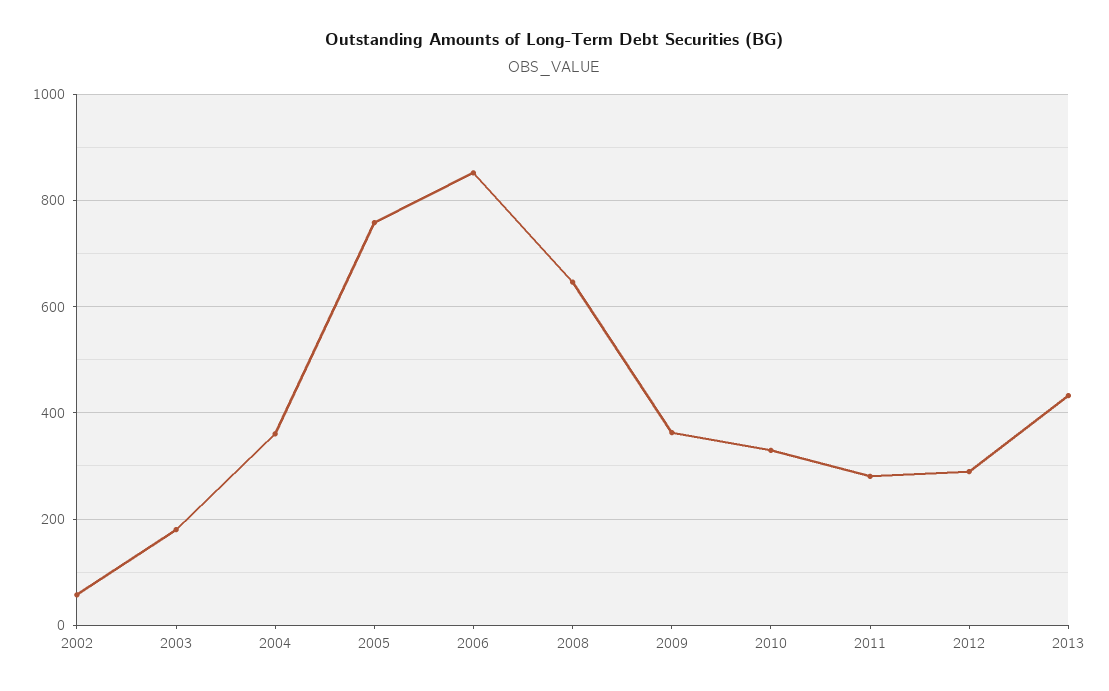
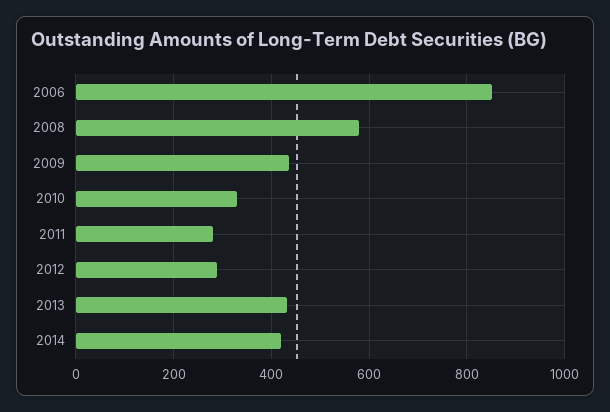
2002: 60 -> none
2003: 180 -> none
2004: 360 -> none
2005: 760 -> none
2008: 640 -> 580
2009: 360 -> 440
2014: none -> 420

